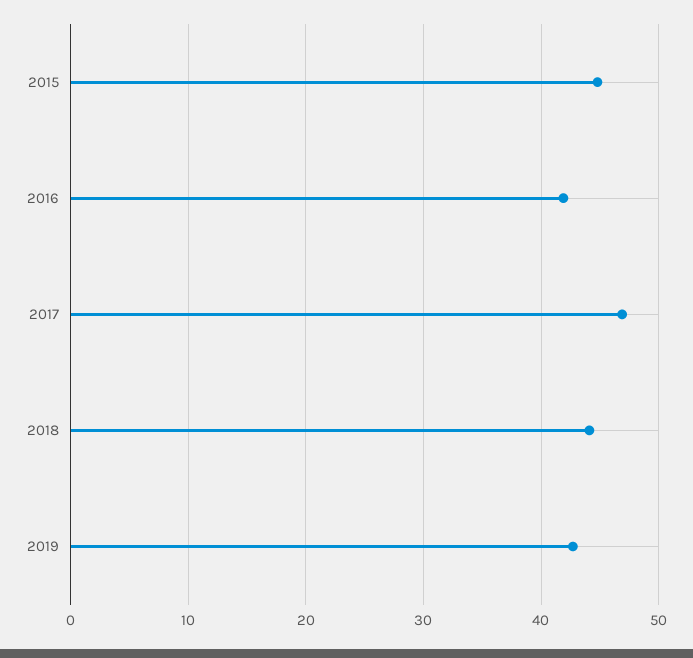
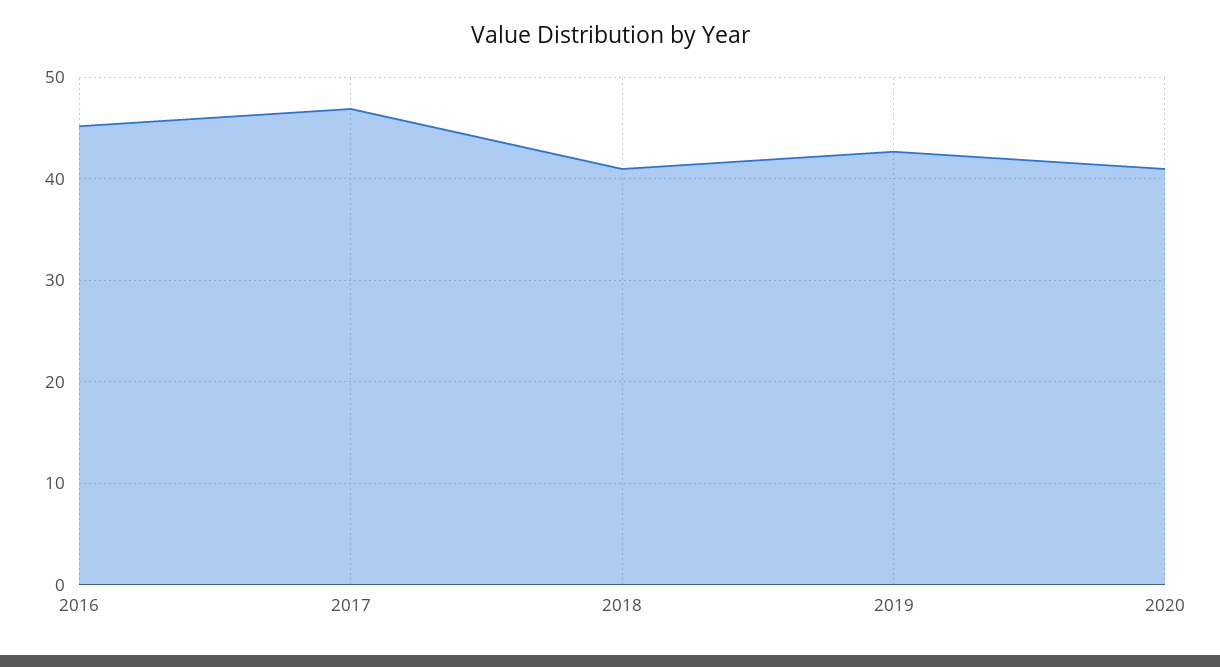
2015: 45 -> none
2016: 42 -> 45
2018: 44 -> 41
2020: none -> 41

